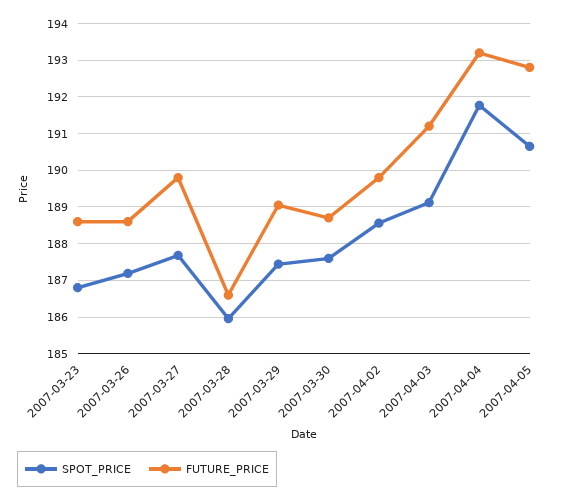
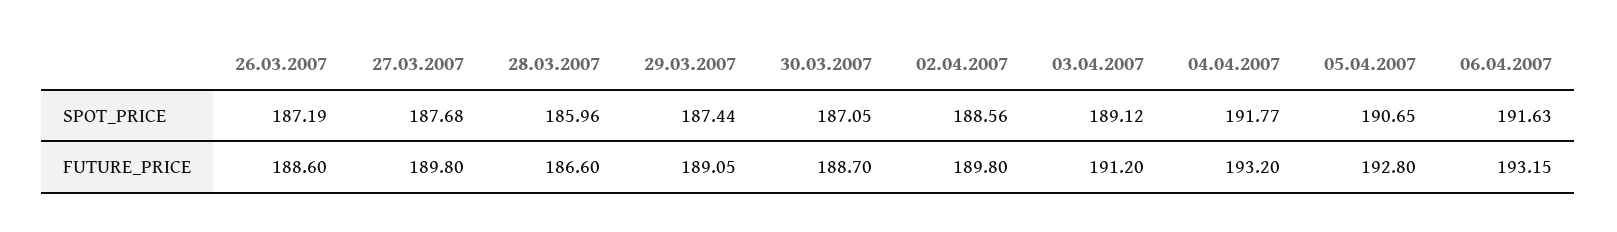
SPOT_PRICE, 2007-03-23: 186.8 -> none
FUTURE_PRICE, 2007-03-23: 188.6 -> none
SPOT_PRICE, 2007-03-30: 187.6 -> 187.05
SPOT_PRICE, 06.04.2007: none -> 191.63
FUTURE_PRICE, 06.04.2007: none -> 193.15

